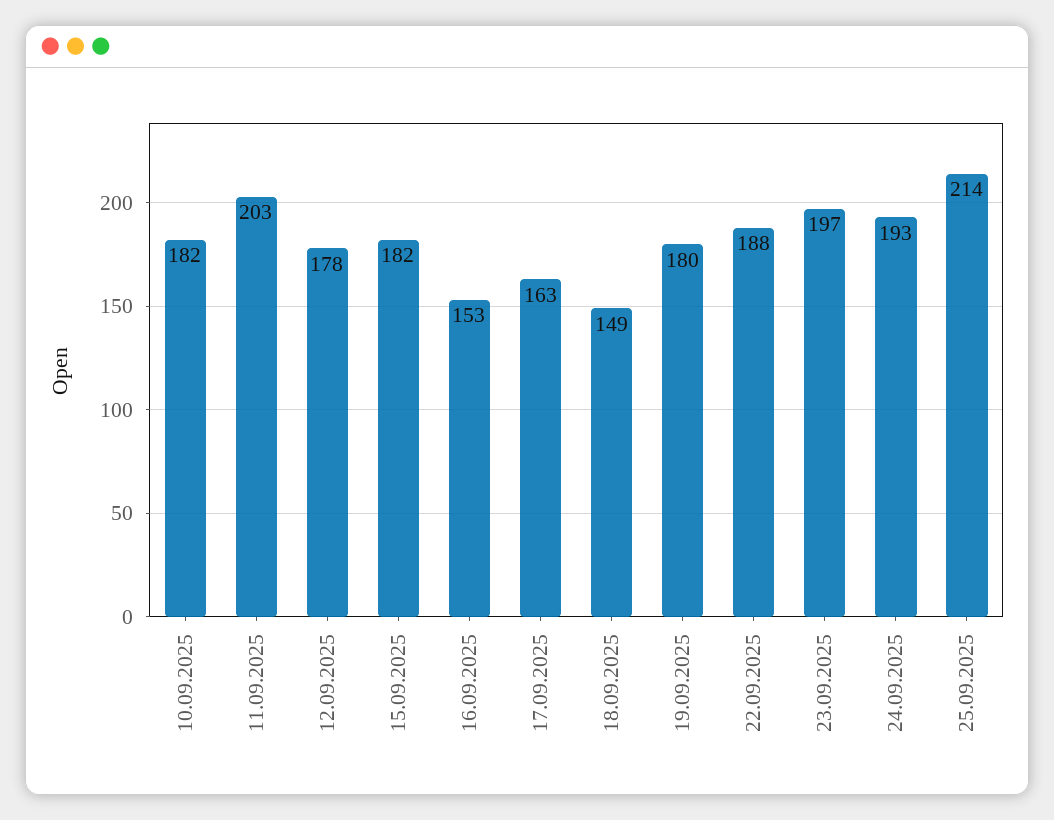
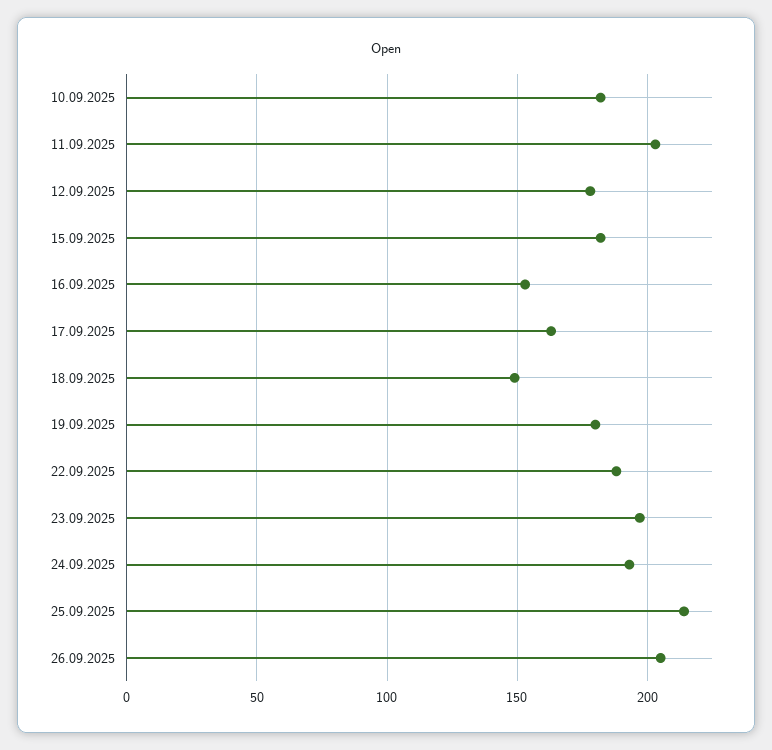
26.09.2025: none -> 205

